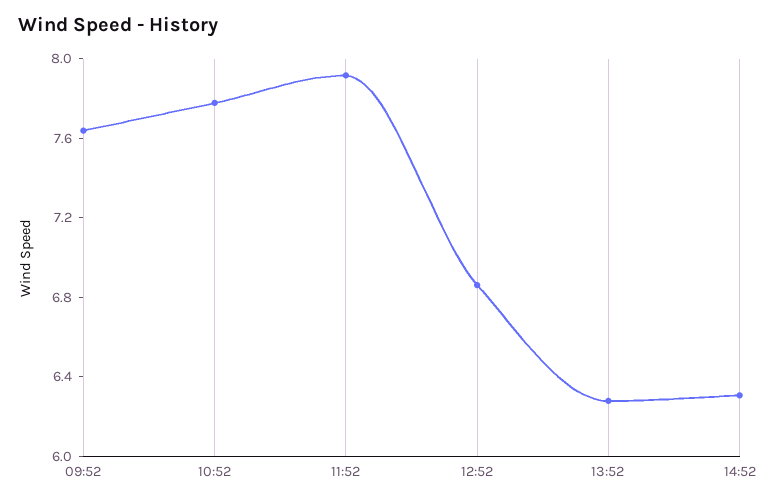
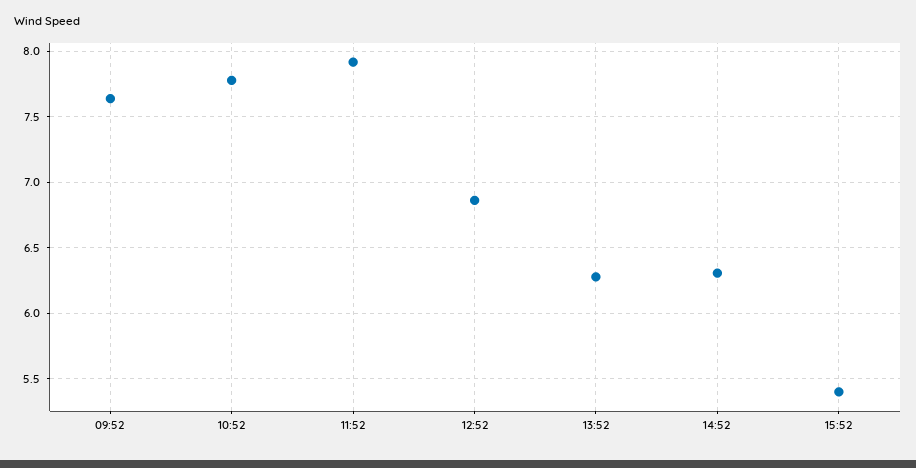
15:52: none -> 5.4

